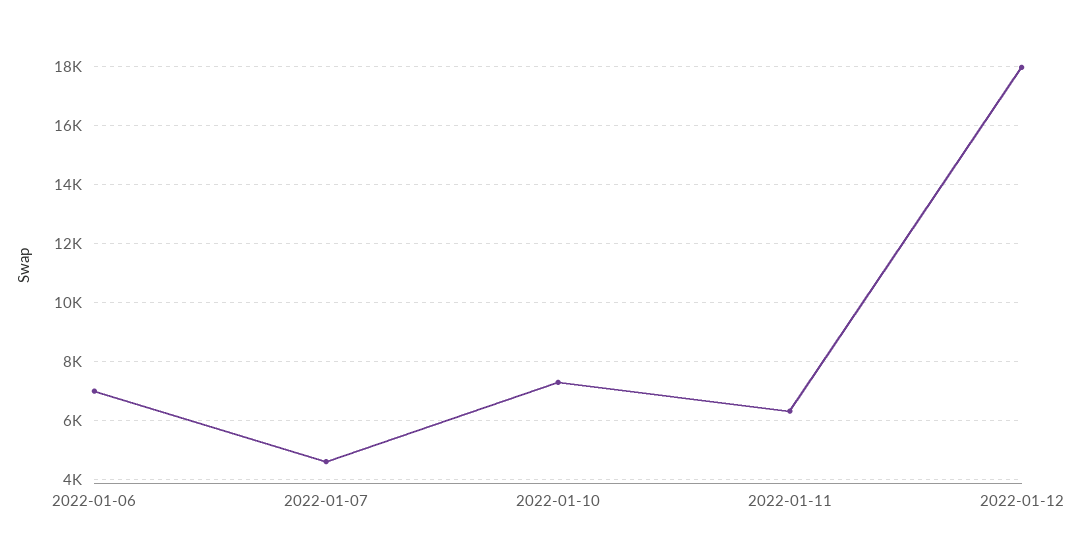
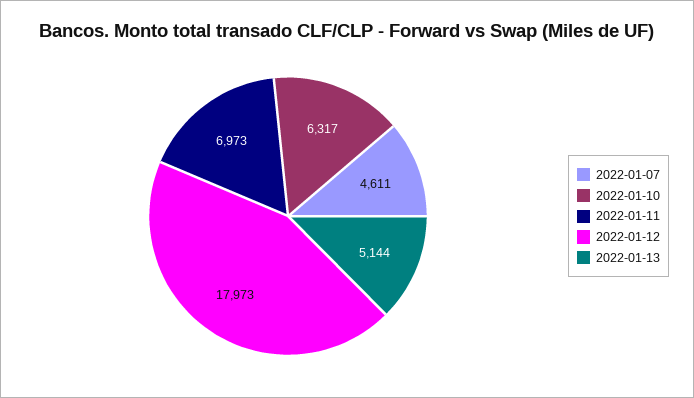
2022-01-06: 7000 -> none
2022-01-10: 7250 -> 6317
2022-01-11: 6250 -> 6973
2022-01-13: none -> 5144

